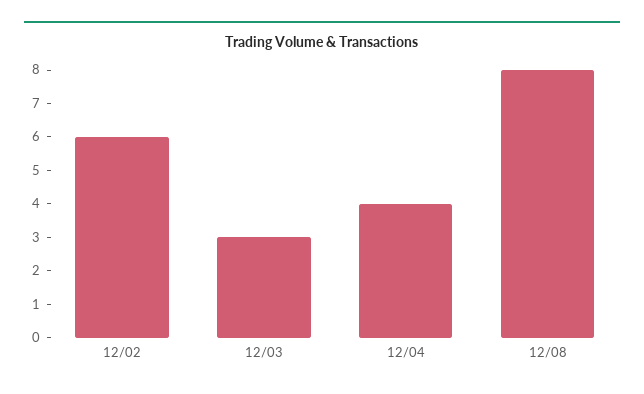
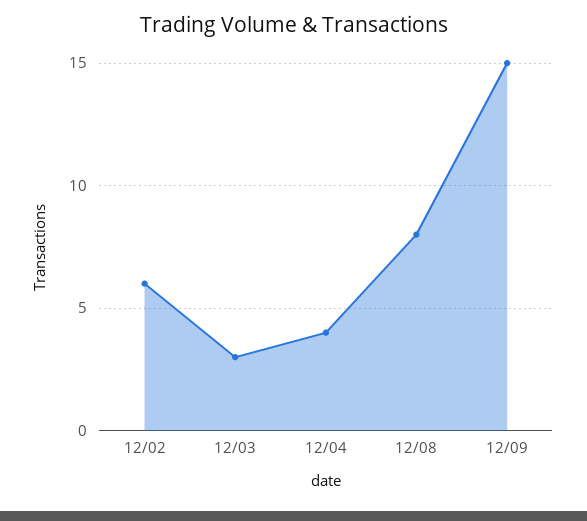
12/09: none -> 15

